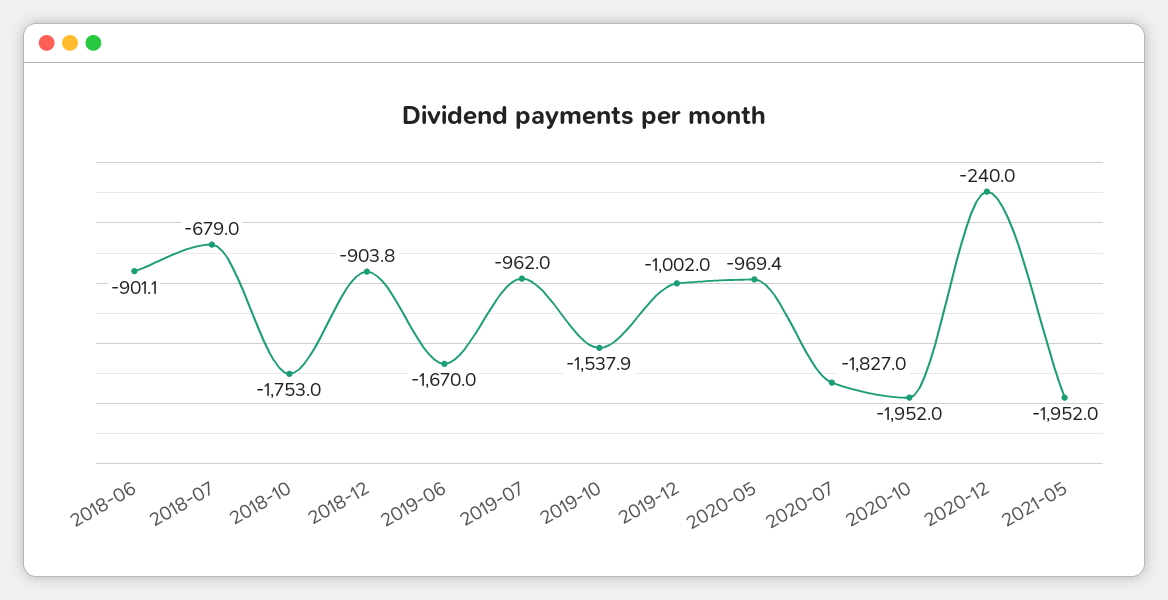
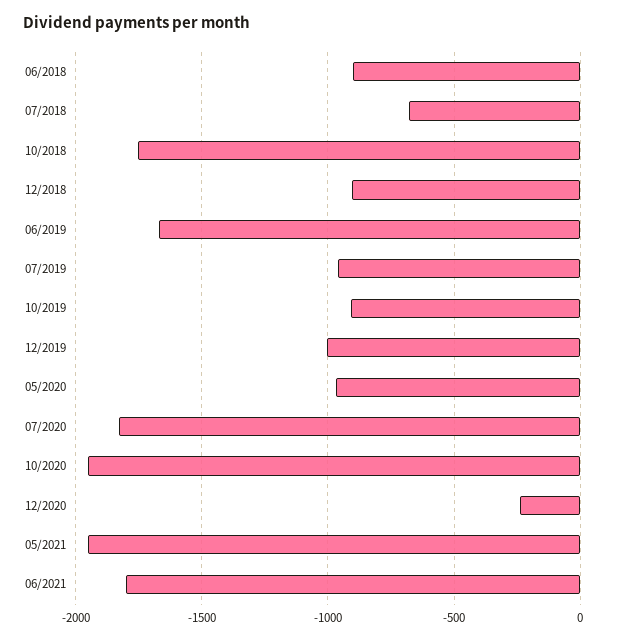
2019-10: -1537.9 -> -900
06/2021: none -> -1800

